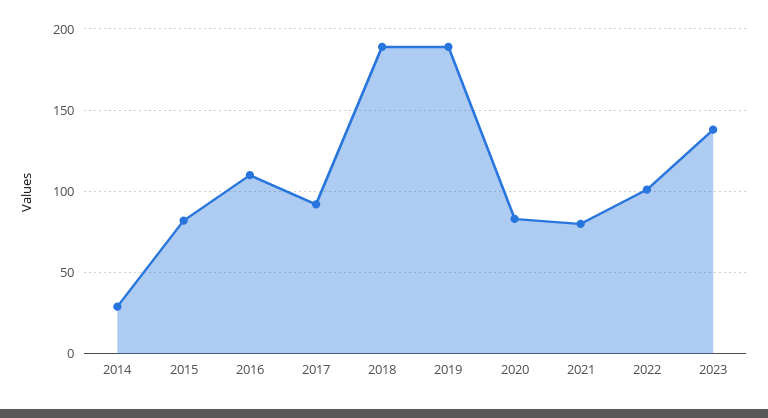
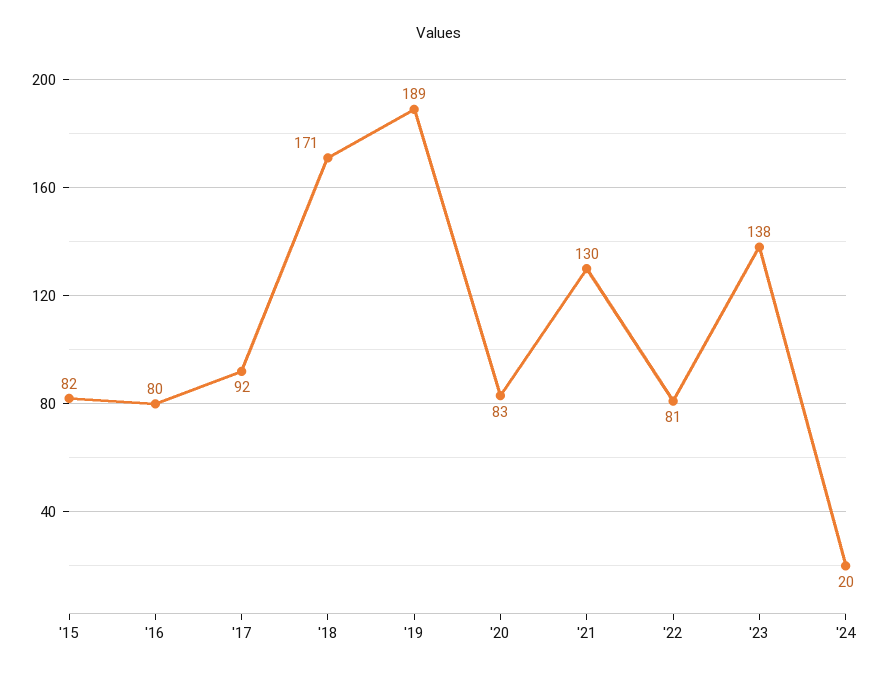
2014: 30 -> none
2016: 110 -> 80
2018: 190 -> 171
2021: 80 -> 130
2022: 100 -> 81
'24: none -> 20

